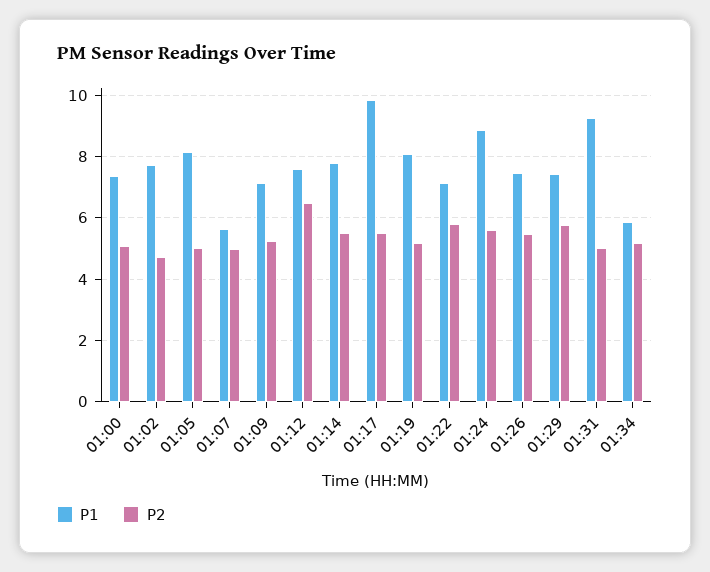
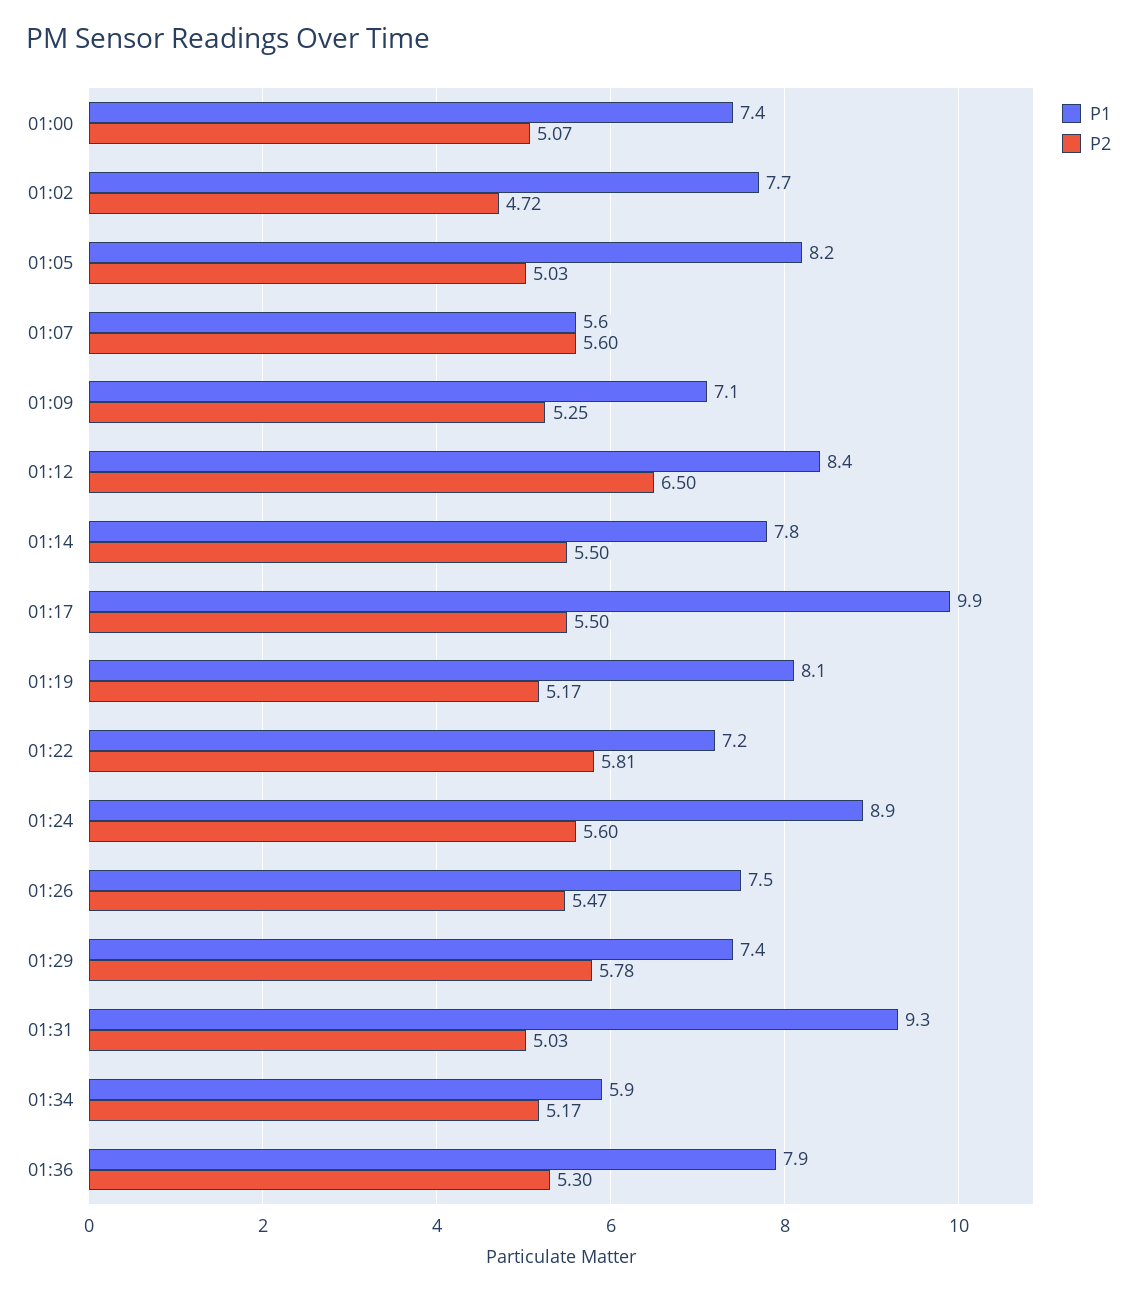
P2, 01:07: 5 -> 5.6
P1, 01:12: 7.6 -> 8.4
P1, 01:36: none -> 7.9
P2, 01:36: none -> 5.3

